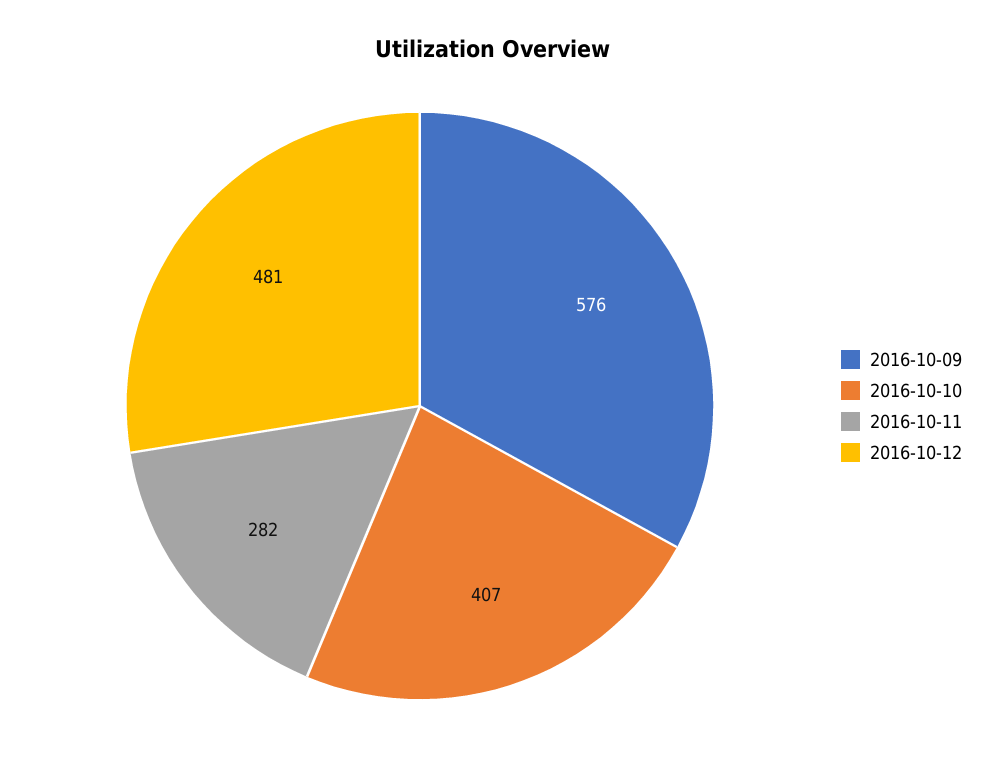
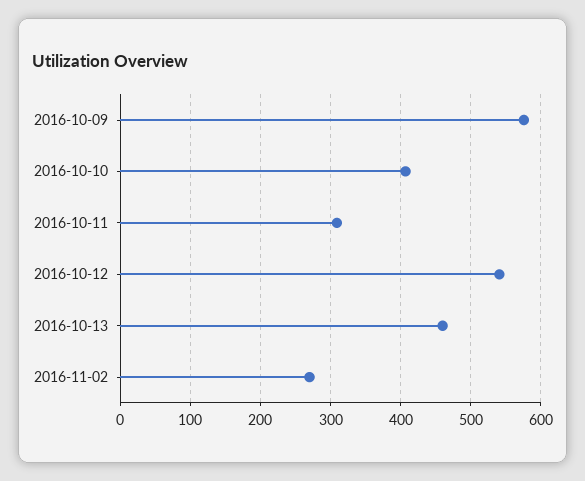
2016-10-11: 282 -> 310
2016-10-12: 481 -> 540
2016-10-13: none -> 460
2016-11-02: none -> 270

